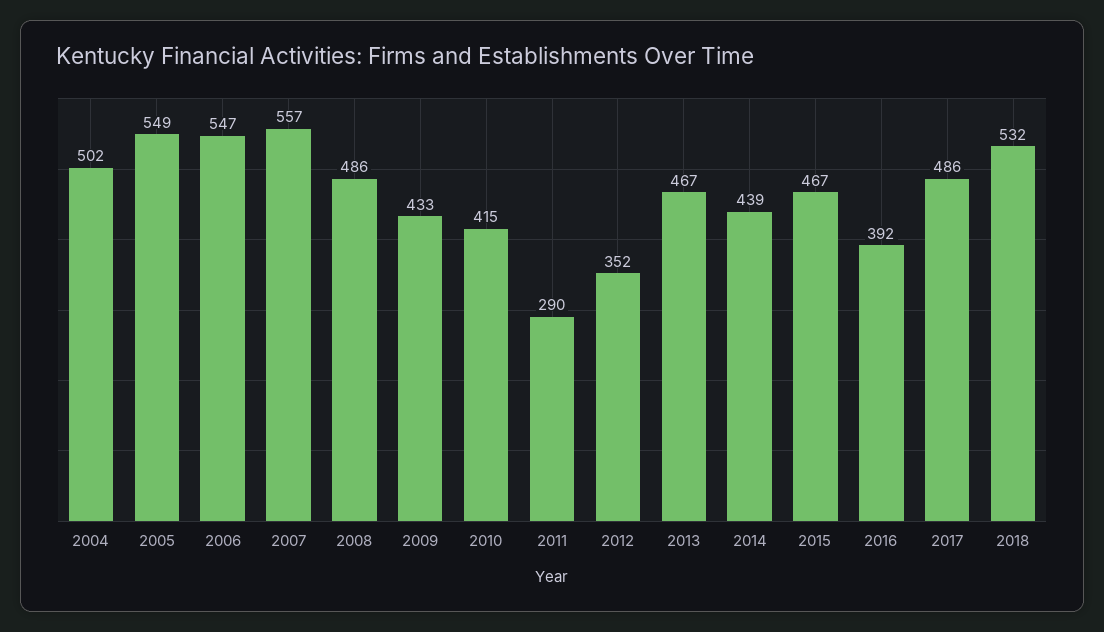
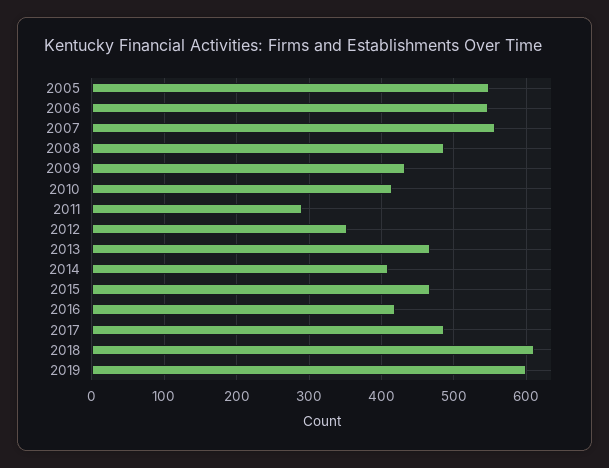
2004: 502 -> none
2014: 439 -> 410
2016: 392 -> 420
2018: 532 -> 610
2019: none -> 600

